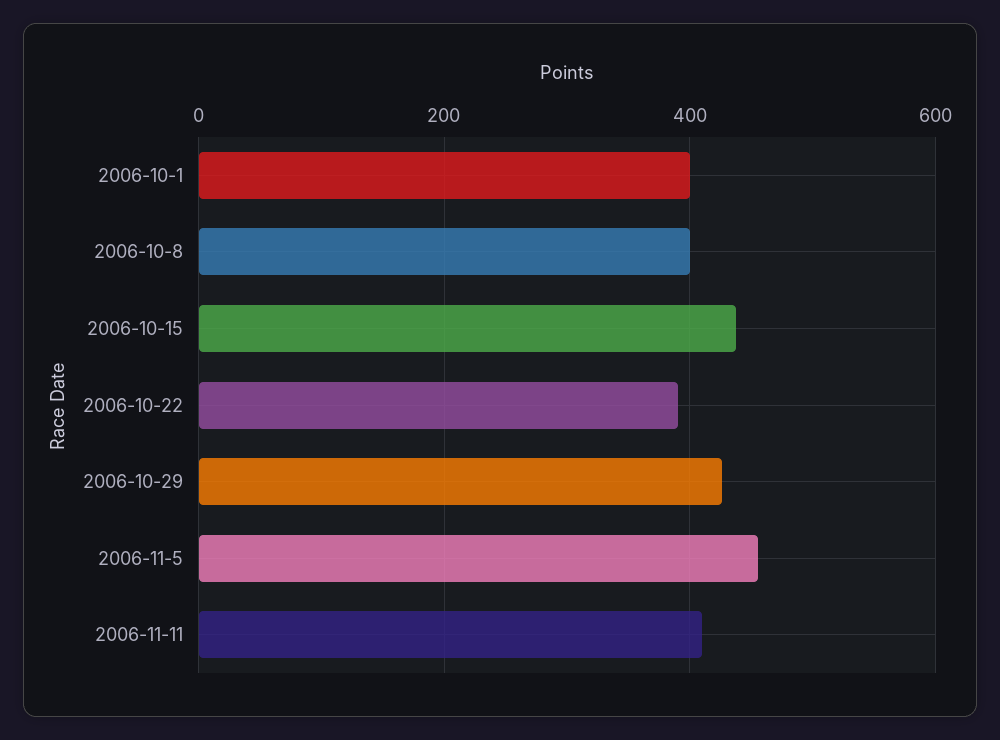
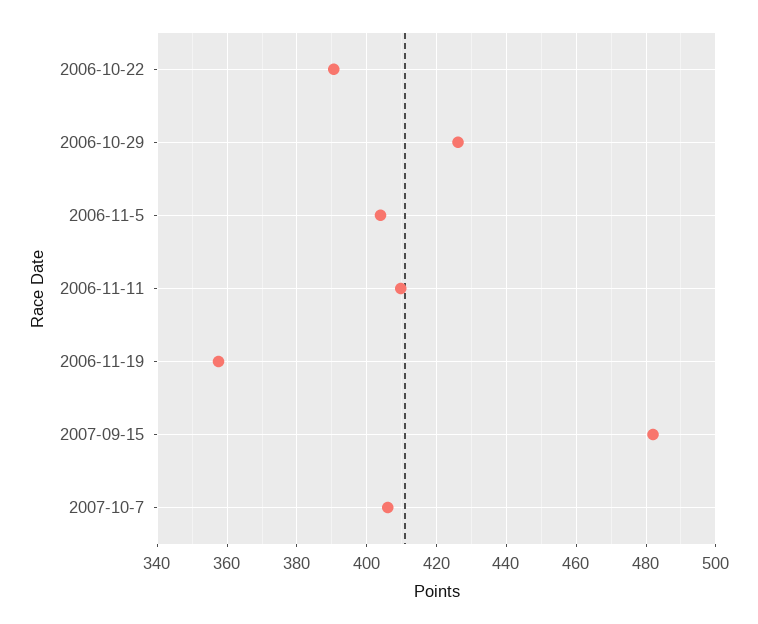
2006-10-1: 400 -> none
2006-10-8: 400 -> none
2006-10-15: 440 -> none
2006-11-5: 460 -> 404
2006-11-19: none -> 358
2007-09-15: none -> 482
2007-10-7: none -> 406

